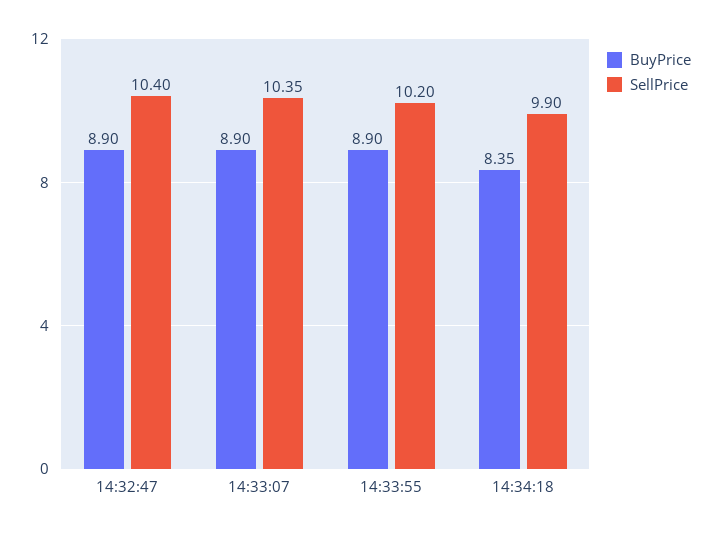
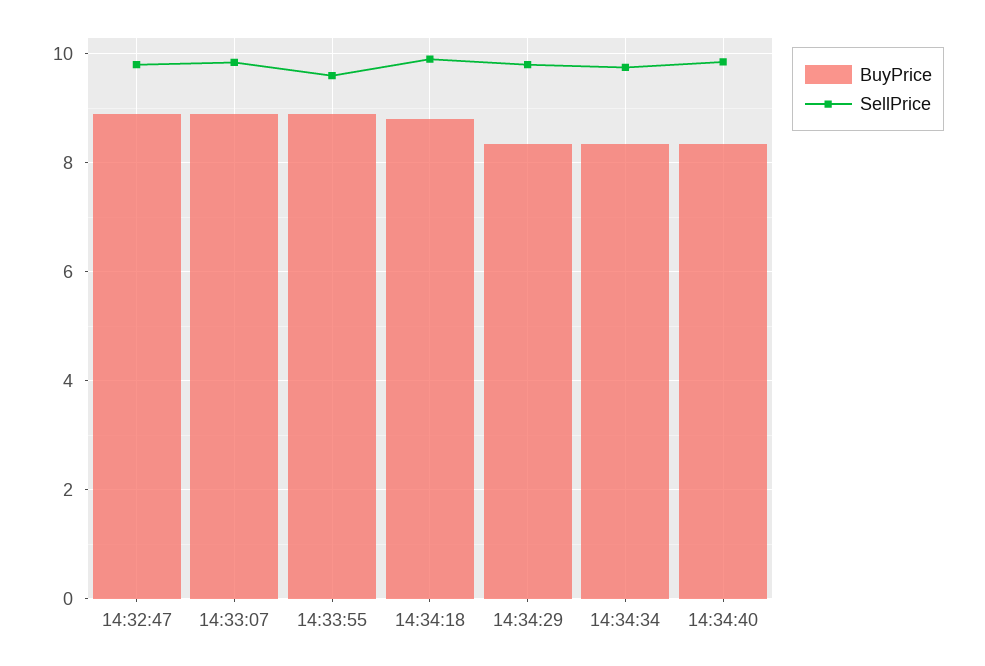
SellPrice, 14:32:47: 10.4 -> 9.8
SellPrice, 14:33:07: 10.35 -> 9.8
SellPrice, 14:33:55: 10.2 -> 9.6
BuyPrice, 14:34:18: 8.35 -> 8.8
BuyPrice, 14:34:29: none -> 8.4
SellPrice, 14:34:29: none -> 9.8
BuyPrice, 14:34:34: none -> 8.4
SellPrice, 14:34:34: none -> 9.8
BuyPrice, 14:34:40: none -> 8.4
SellPrice, 14:34:40: none -> 9.8

